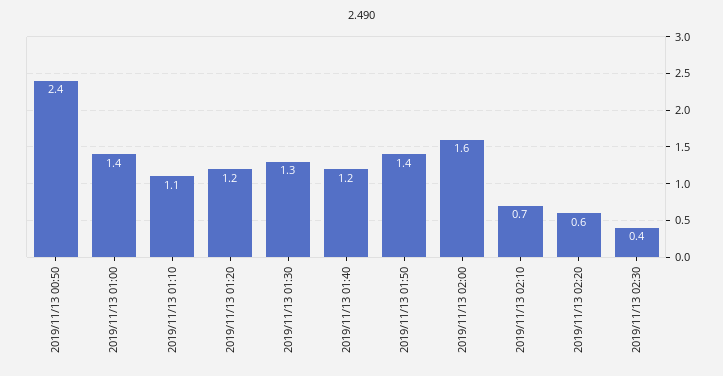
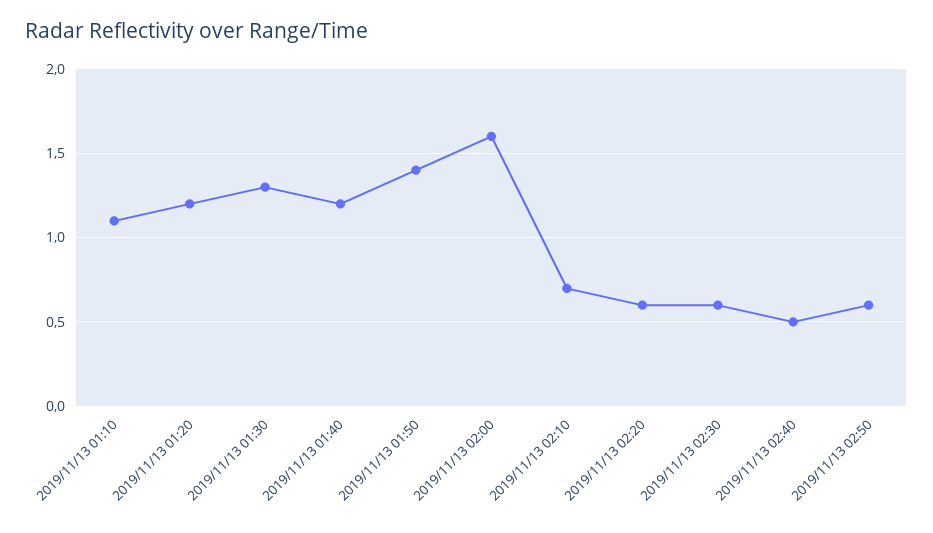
2019/11/13 00:50: 2.4 -> none
2019/11/13 01:00: 1.4 -> none
2019/11/13 02:30: 0.4 -> 0.6
2019/11/13 02:40: none -> 0.5
2019/11/13 02:50: none -> 0.6

